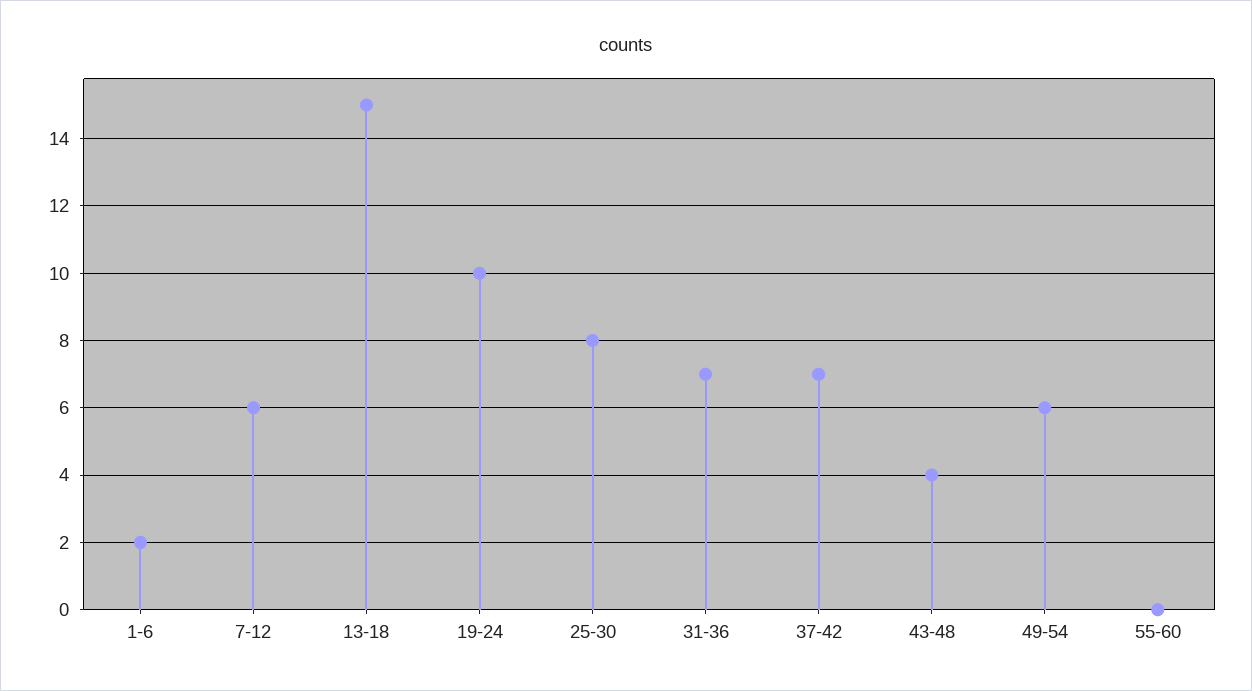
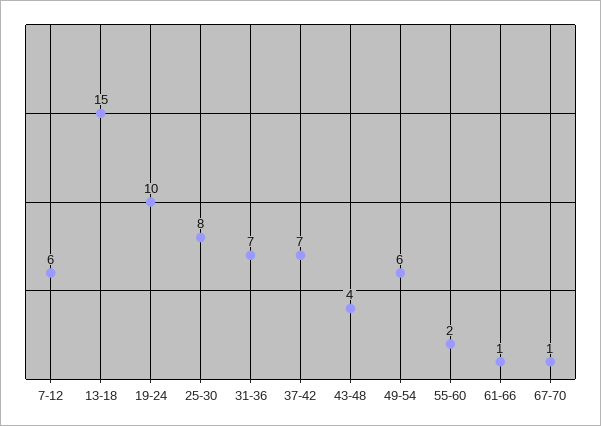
1-6: 2 -> none
55-60: 0 -> 2
61-66: none -> 1
67-70: none -> 1

